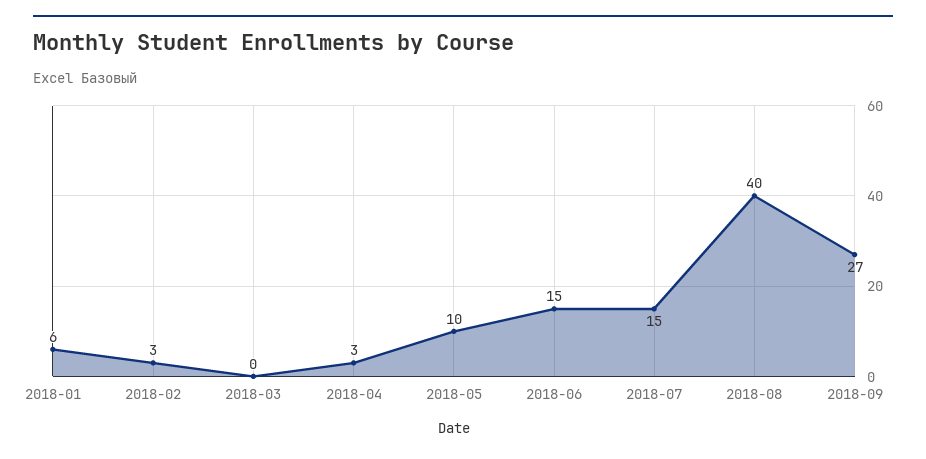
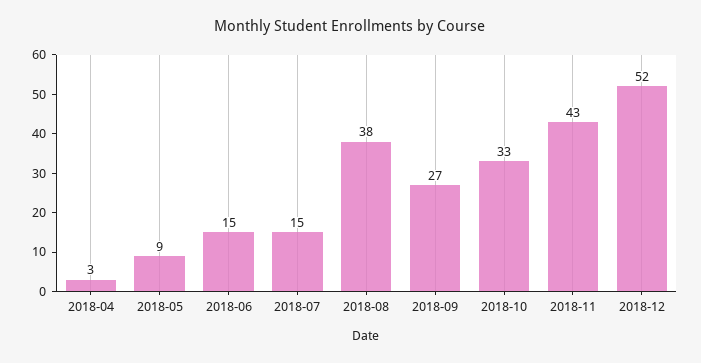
2018-01: 6 -> none
2018-02: 3 -> none
2018-03: 0 -> none
2018-05: 10 -> 9
2018-08: 40 -> 38
2018-10: none -> 33
2018-11: none -> 43
2018-12: none -> 52

